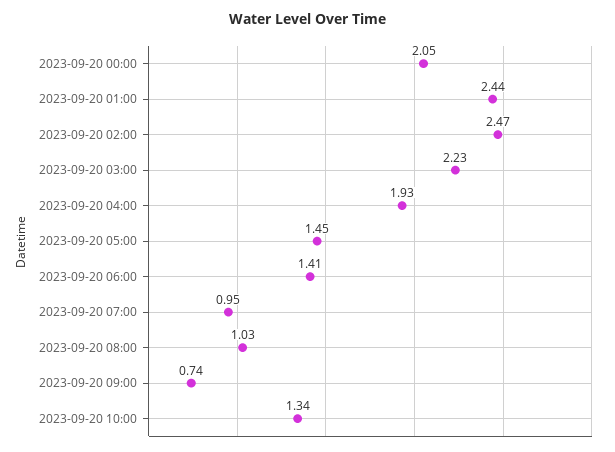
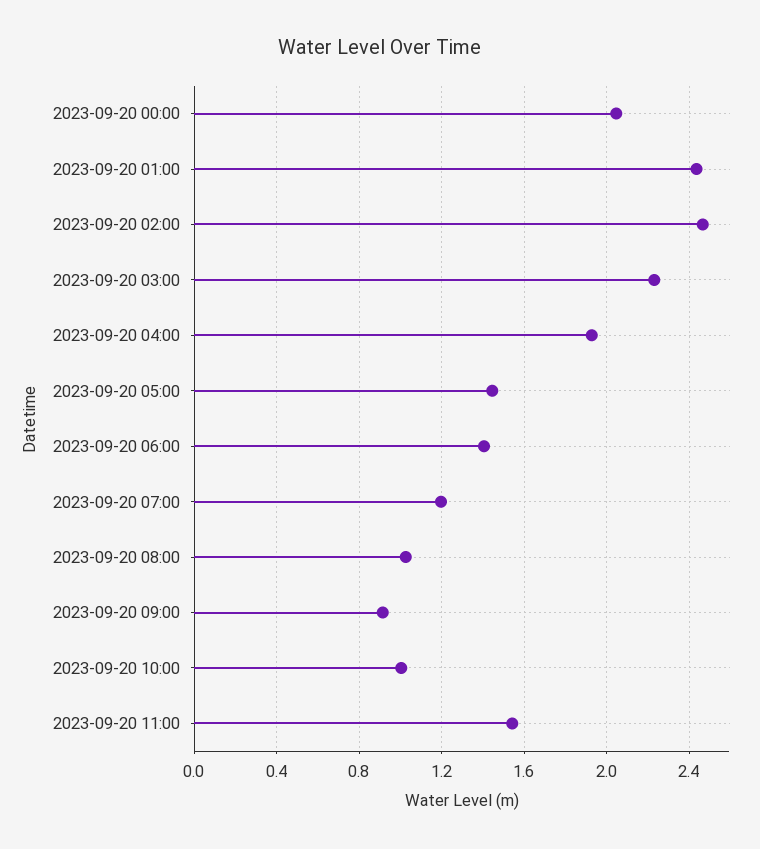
2023-09-20 07:00: 0.95 -> 1.2
2023-09-20 09:00: 0.74 -> 0.9
2023-09-20 10:00: 1.34 -> 1
2023-09-20 11:00: none -> 1.55

